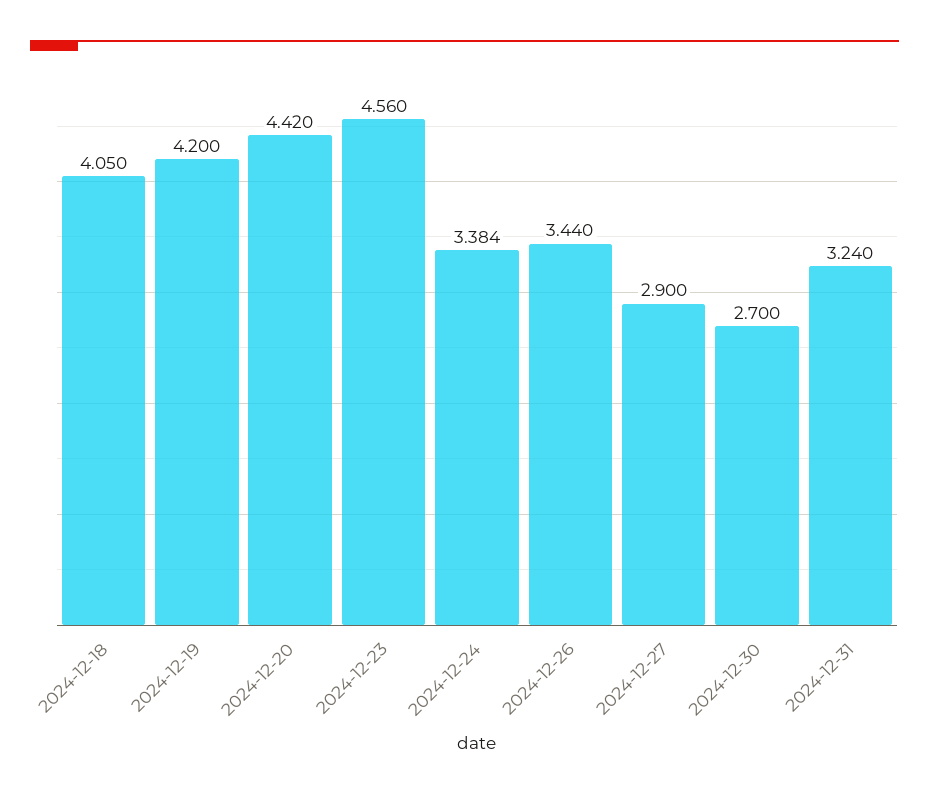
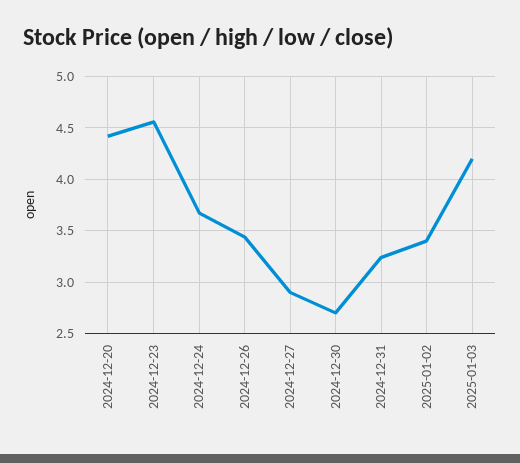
2024-12-18: 4.05 -> none
2024-12-19: 4.2 -> none
2024-12-24: 3.384 -> 3.7
2025-01-02: none -> 3.4
2025-01-03: none -> 4.2

